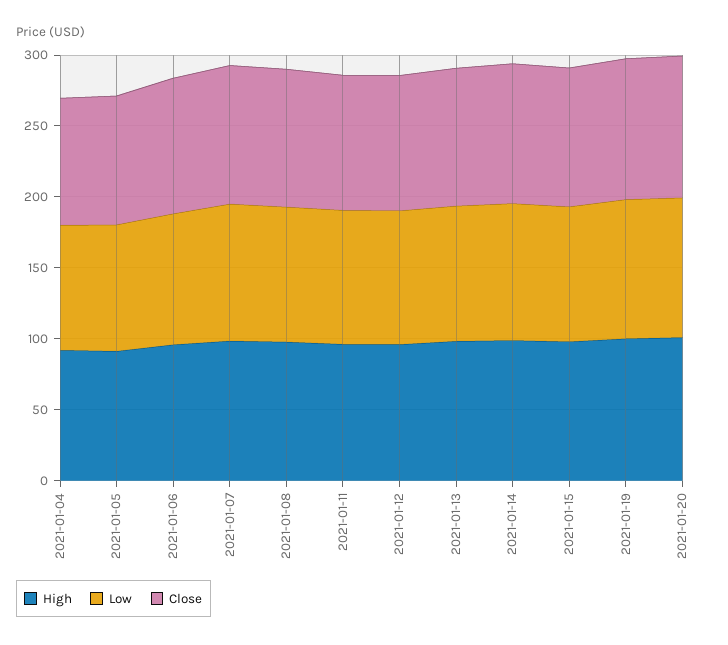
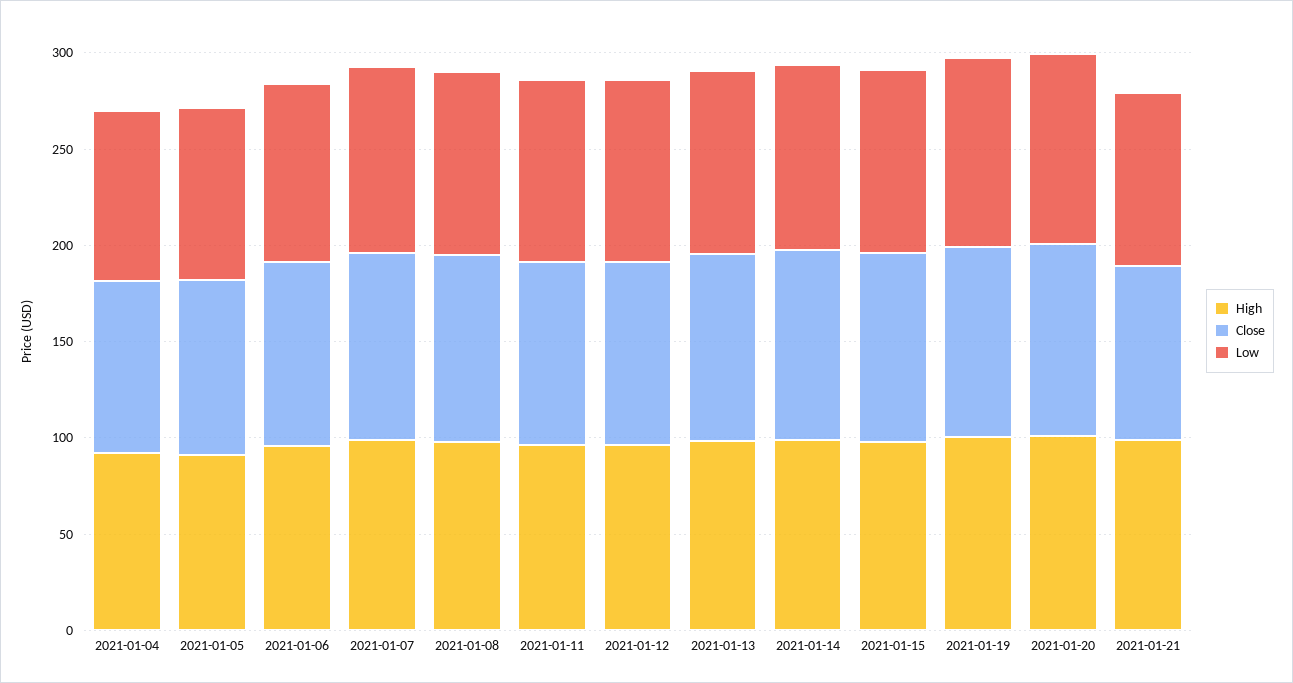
High, 2021-01-21: none -> 100
Close, 2021-01-21: none -> 90
Low, 2021-01-21: none -> 90

